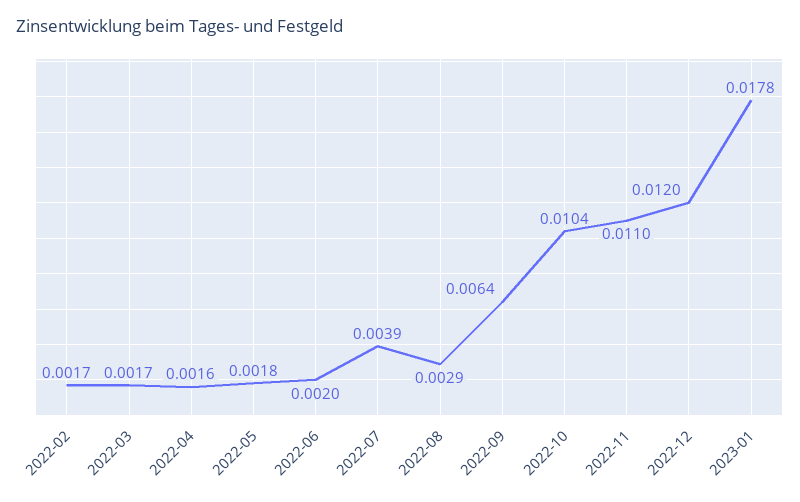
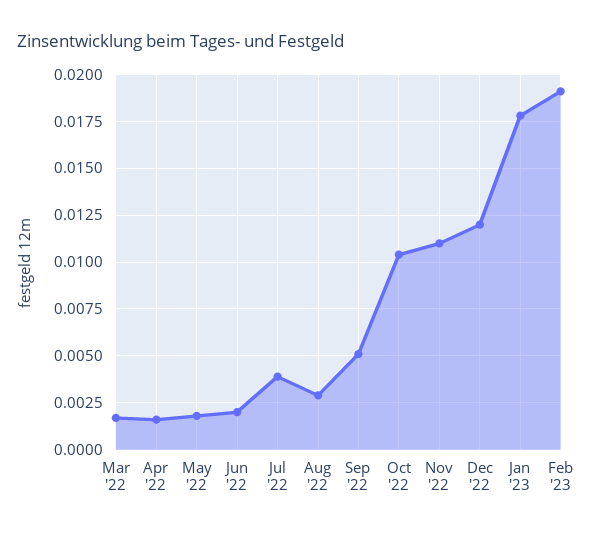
2022-02: 0.0017 -> none
2022-09: 0.0064 -> 0.005
Feb '23: none -> 0.019

